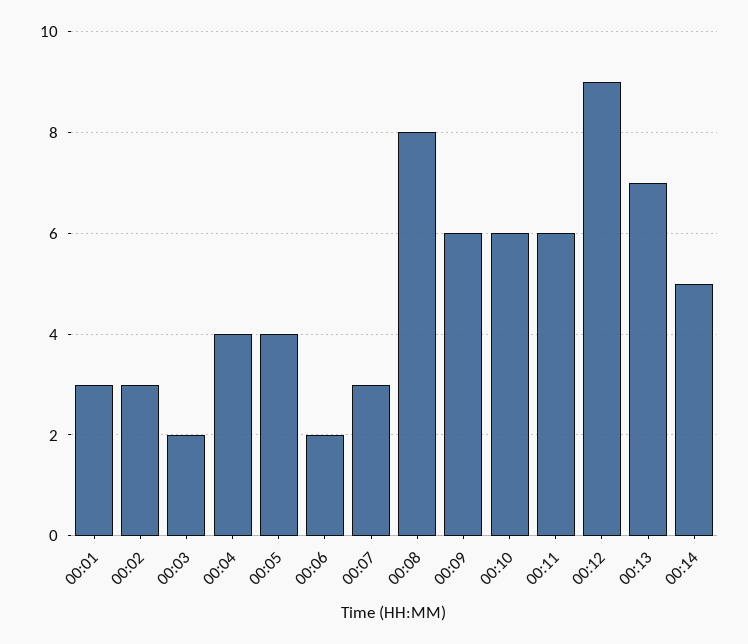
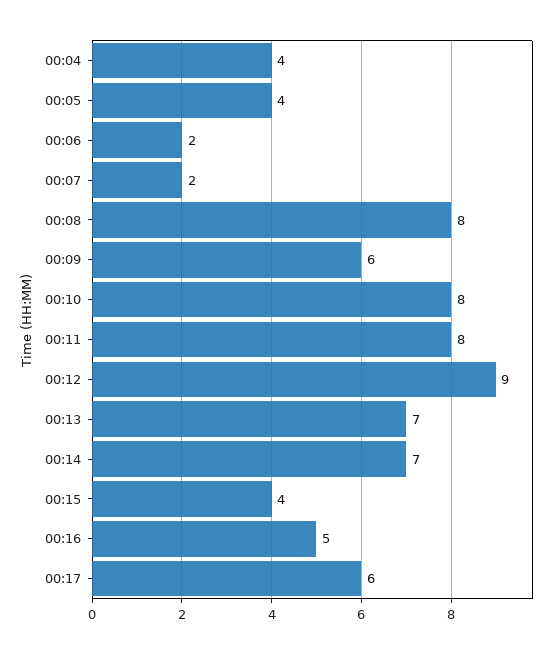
00:01: 3 -> none
00:02: 3 -> none
00:03: 2 -> none
00:07: 3 -> 2
00:10: 6 -> 8
00:11: 6 -> 8
00:14: 5 -> 7
00:15: none -> 4
00:16: none -> 5
00:17: none -> 6

